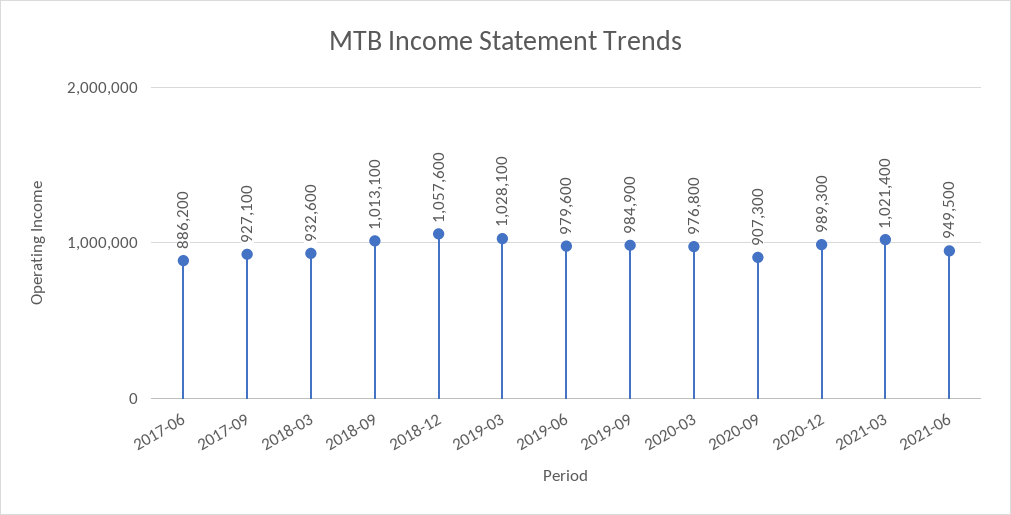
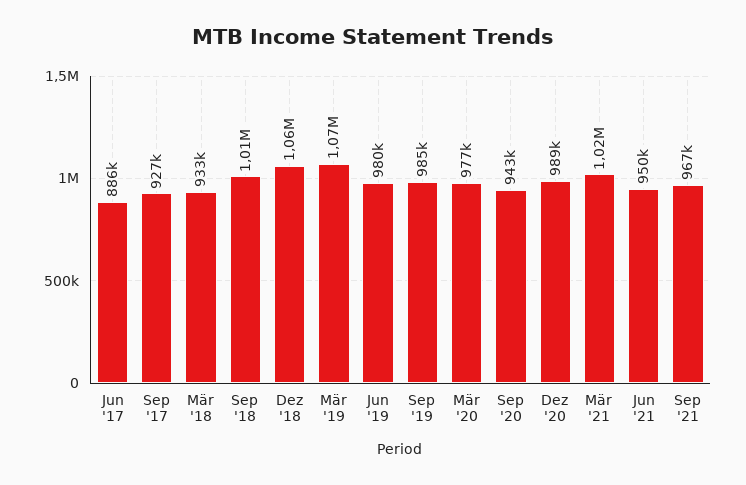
2019-03: 1028100 -> 1070000
2020-09: 907300 -> 943000
Sep '21: none -> 967000

